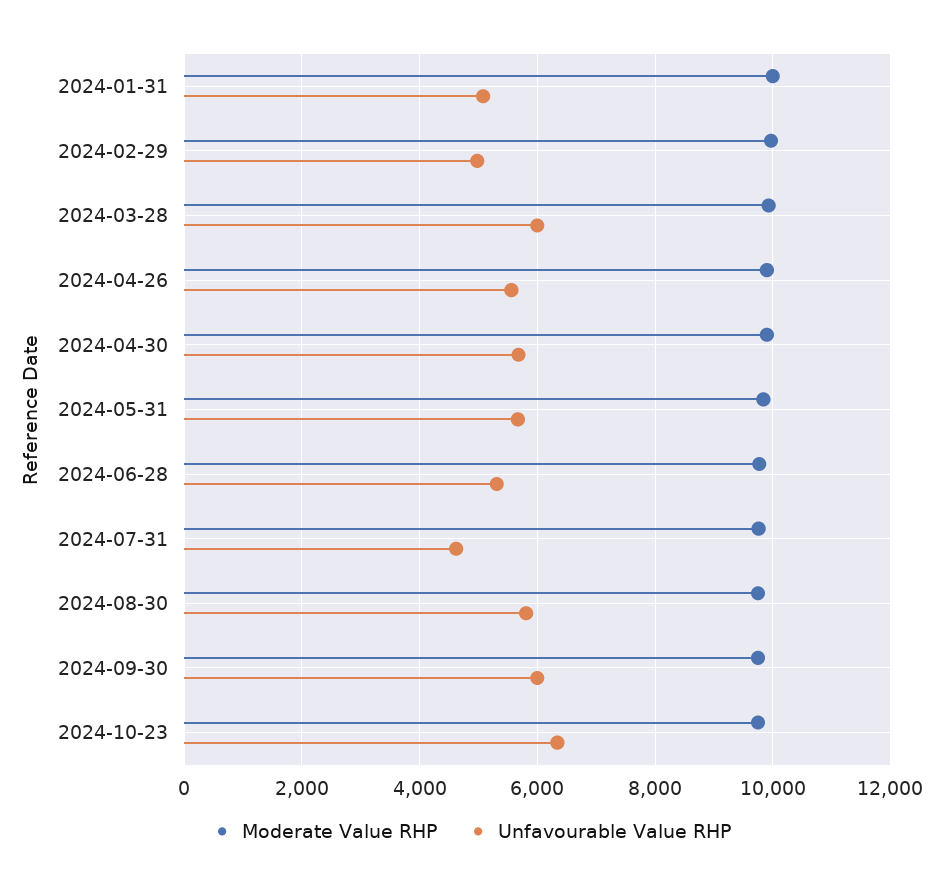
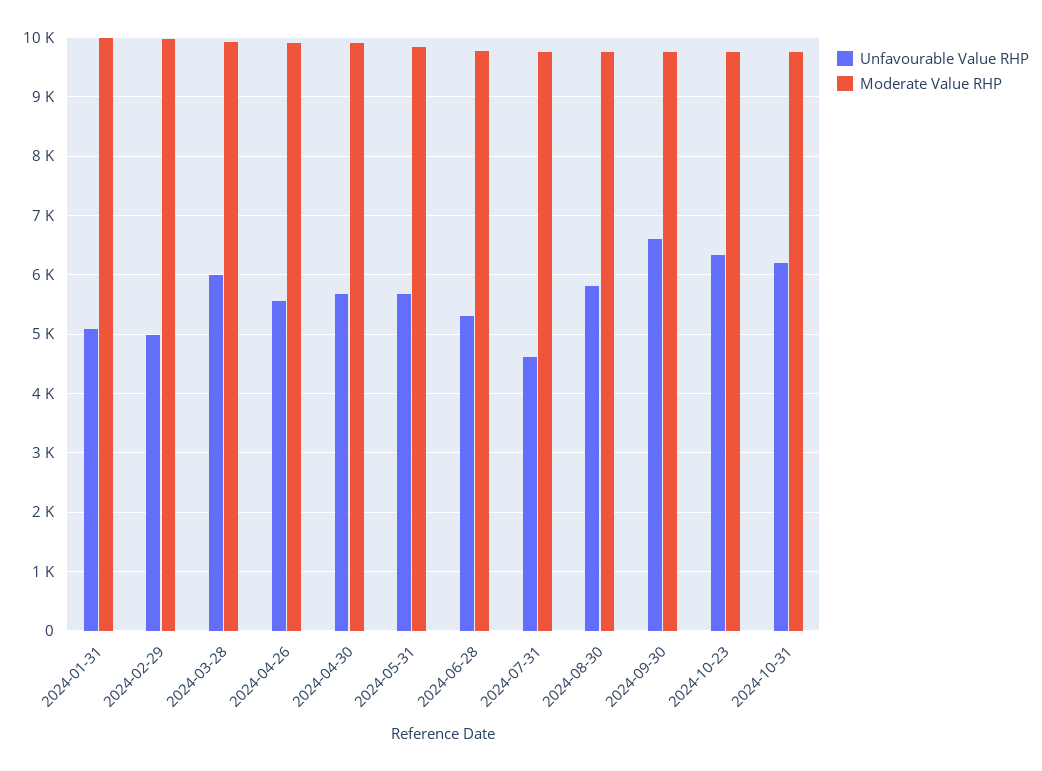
Unfavourable Value RHP, 2024-09-30: 6000 -> 6600
Unfavourable Value RHP, 2024-10-31: none -> 6200
Moderate Value RHP, 2024-10-31: none -> 9800

